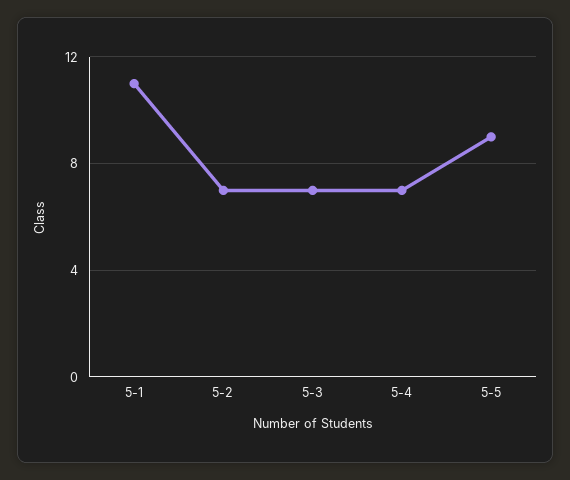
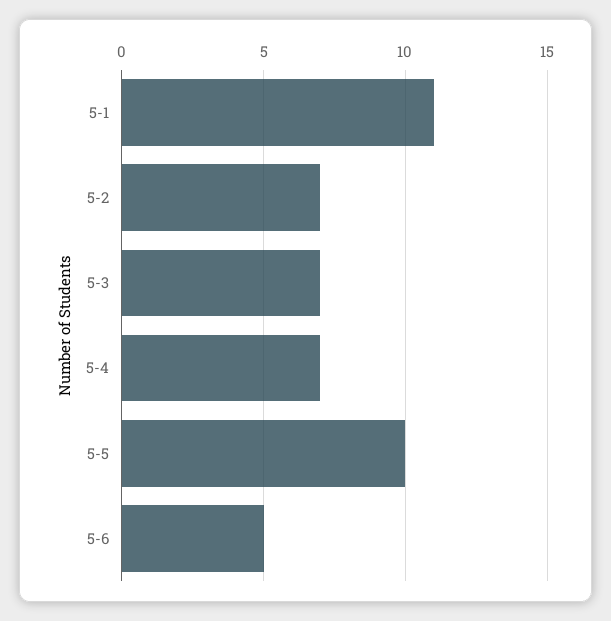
5-5: 9 -> 10
5-6: none -> 5

